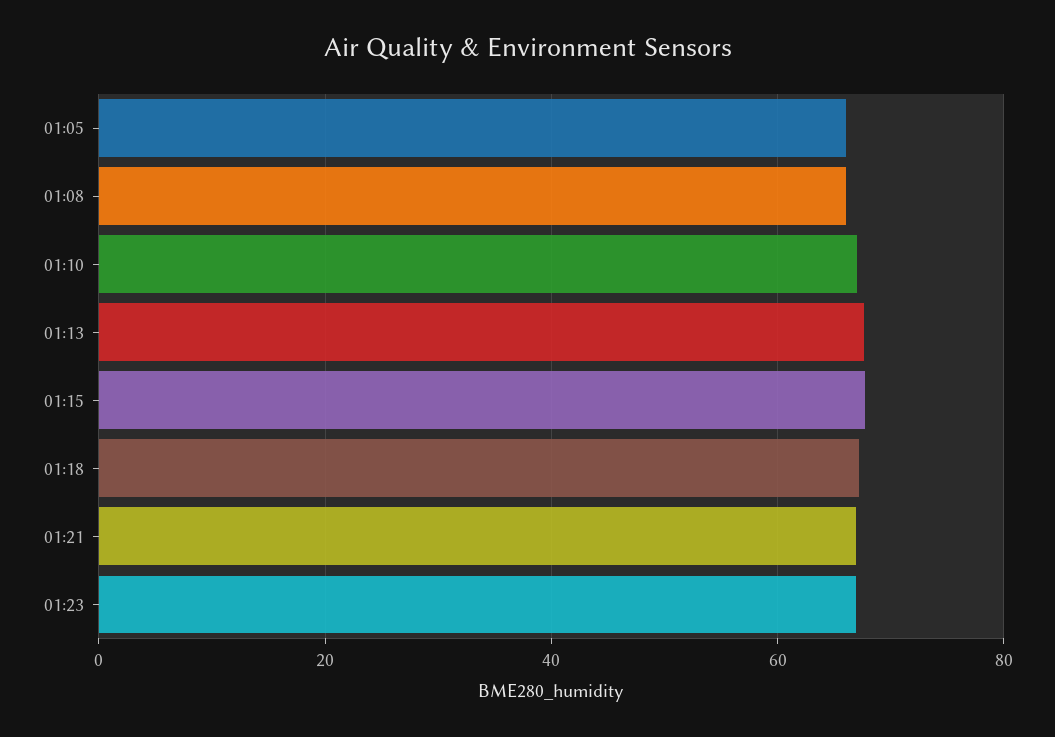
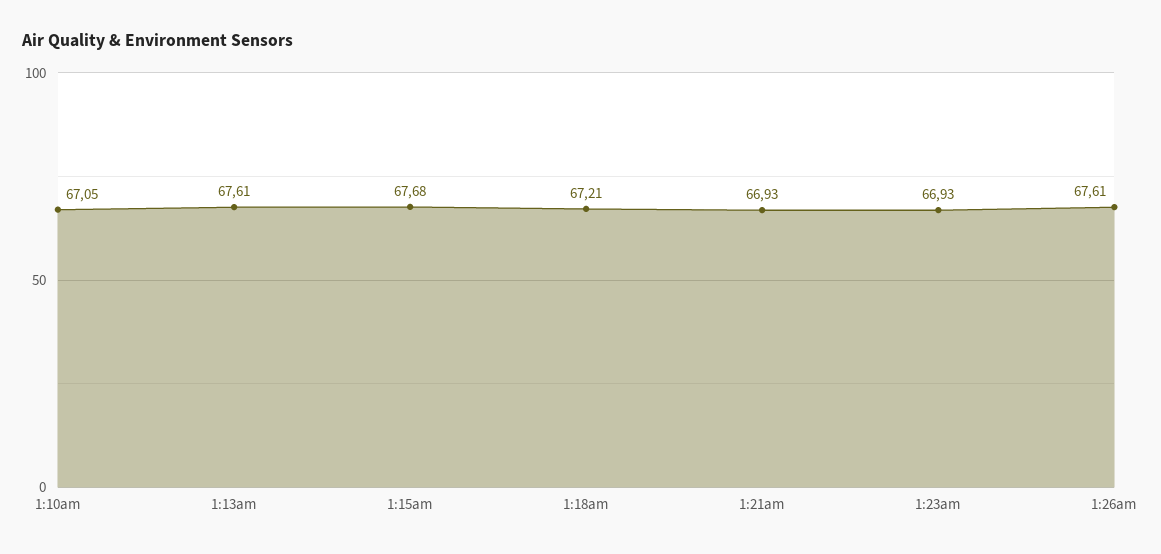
01:05: 66 -> none
01:08: 66 -> none
1:26am: none -> 67.61

